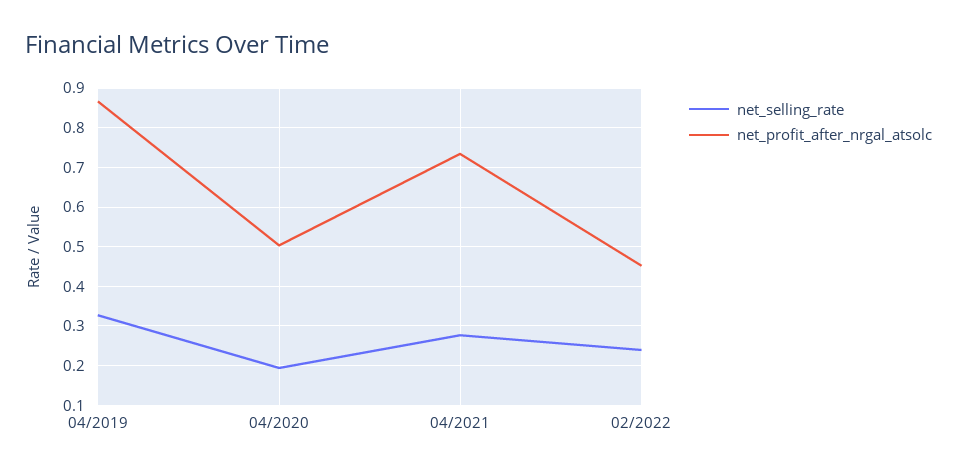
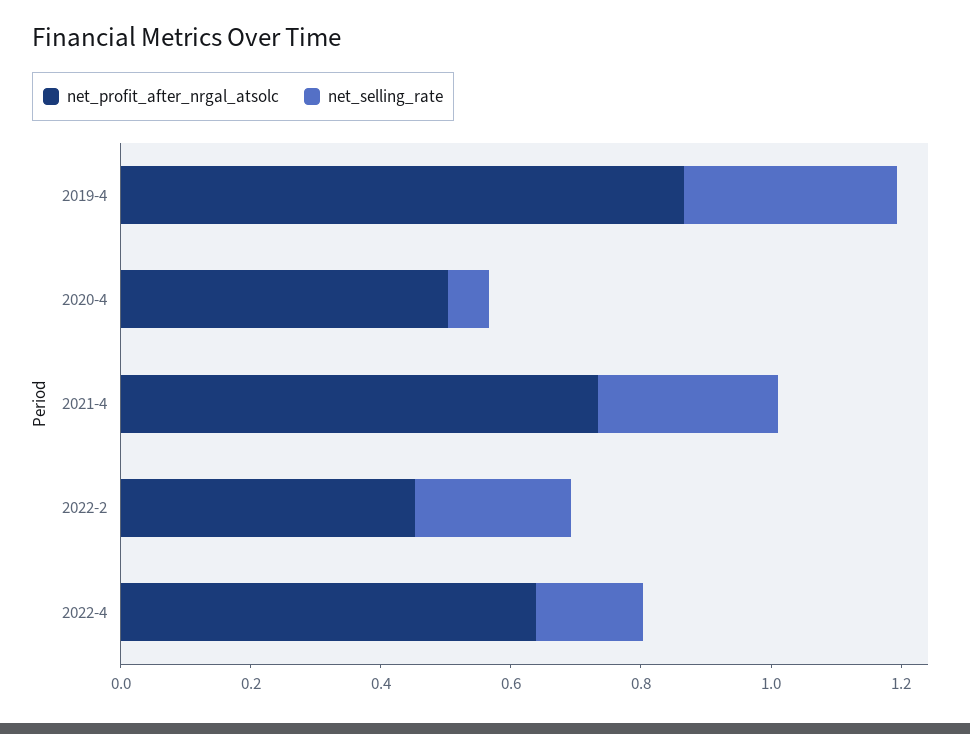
net_selling_rate, 04/2020: 0.2 -> 0.05
net_profit_after_nrgal_atsolc, 2022-4: none -> 0.65
net_selling_rate, 2022-4: none -> 0.15

